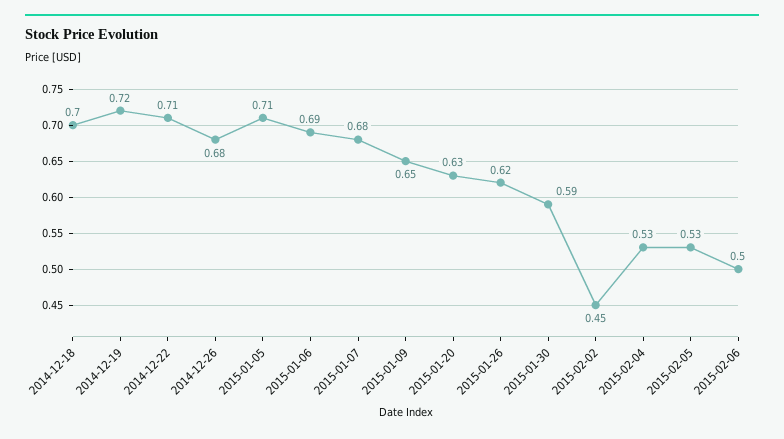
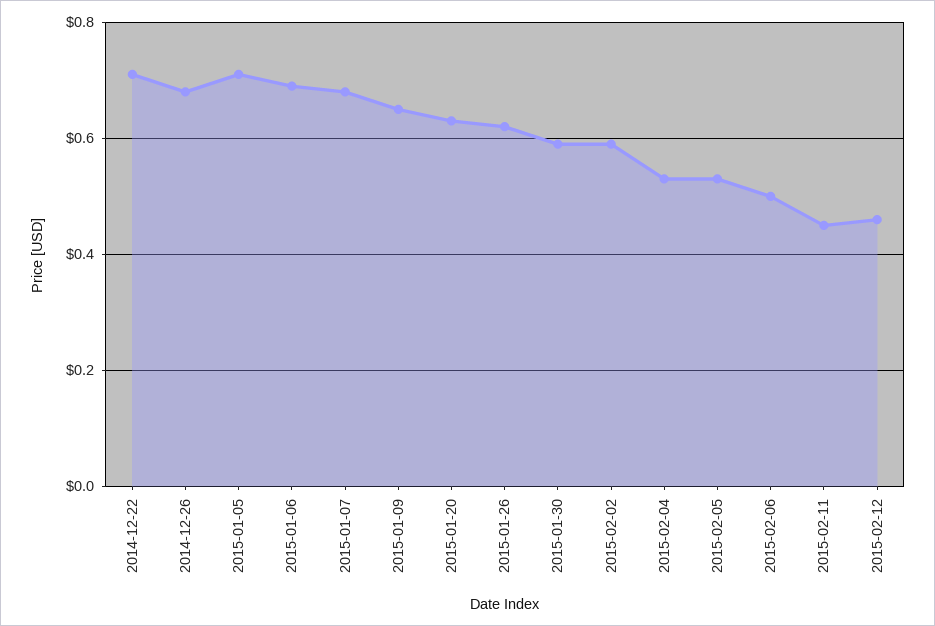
2014-12-18: 0.7 -> none
2014-12-19: 0.72 -> none
2015-02-02: 0.45 -> 0.6
2015-02-11: none -> 0.45
2015-02-12: none -> 0.45

